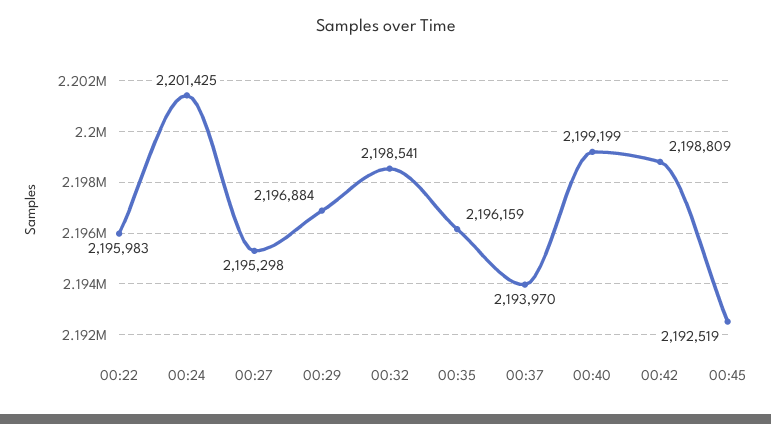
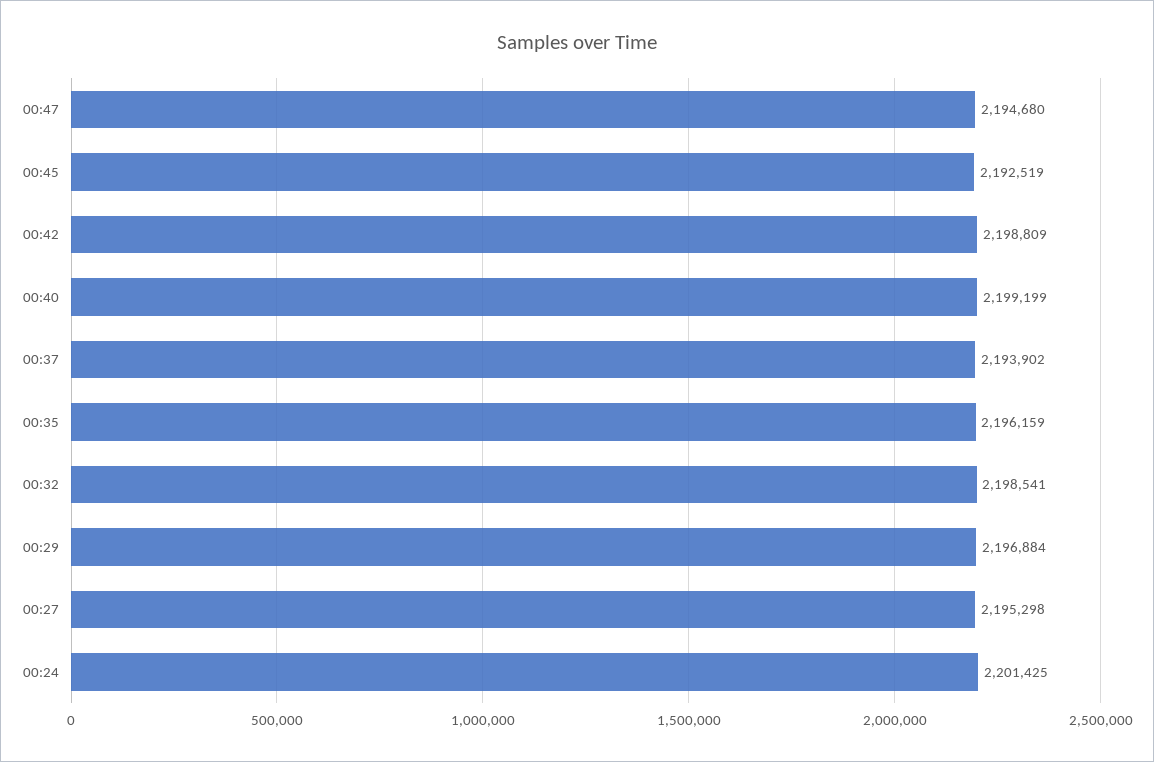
00:22: 2195983 -> none
00:37: 2193970 -> 2193902
00:47: none -> 2194680

